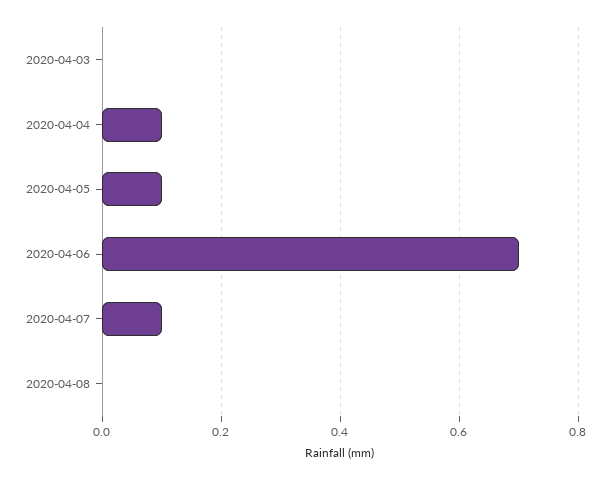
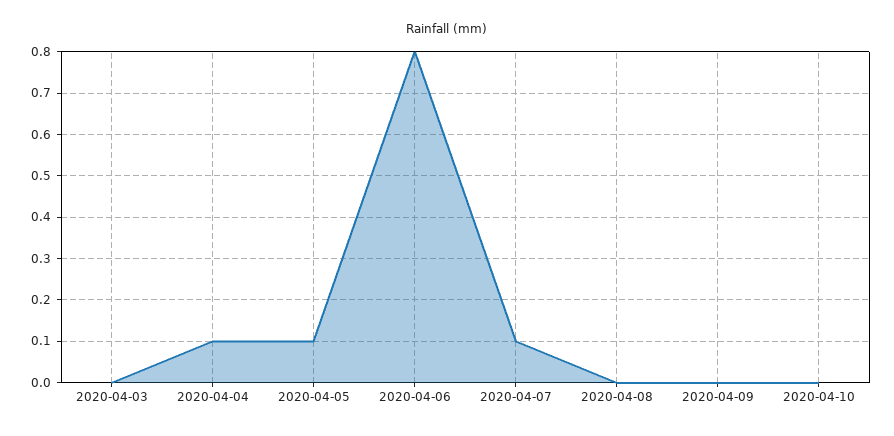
2020-04-06: 0.7 -> 0.8
2020-04-09: none -> 0
2020-04-10: none -> 0

